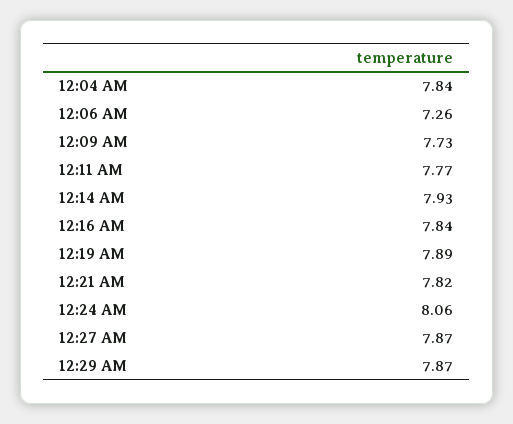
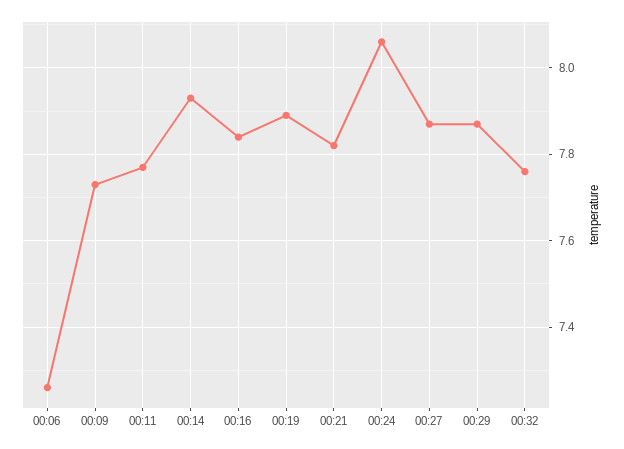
12:04 AM: 7.84 -> none
00:32: none -> 7.75

